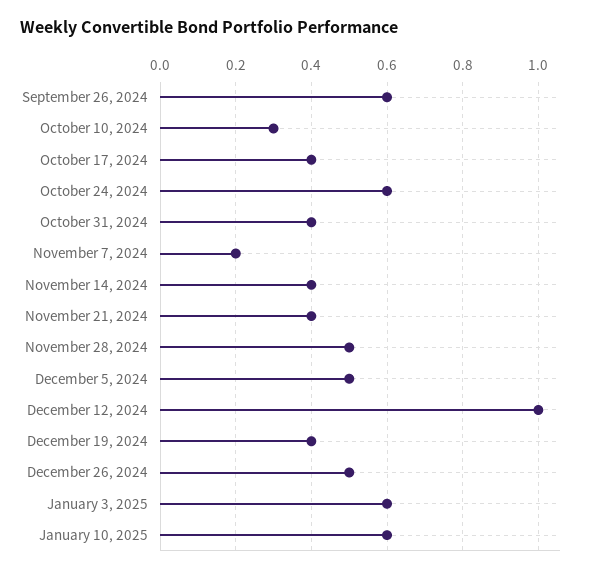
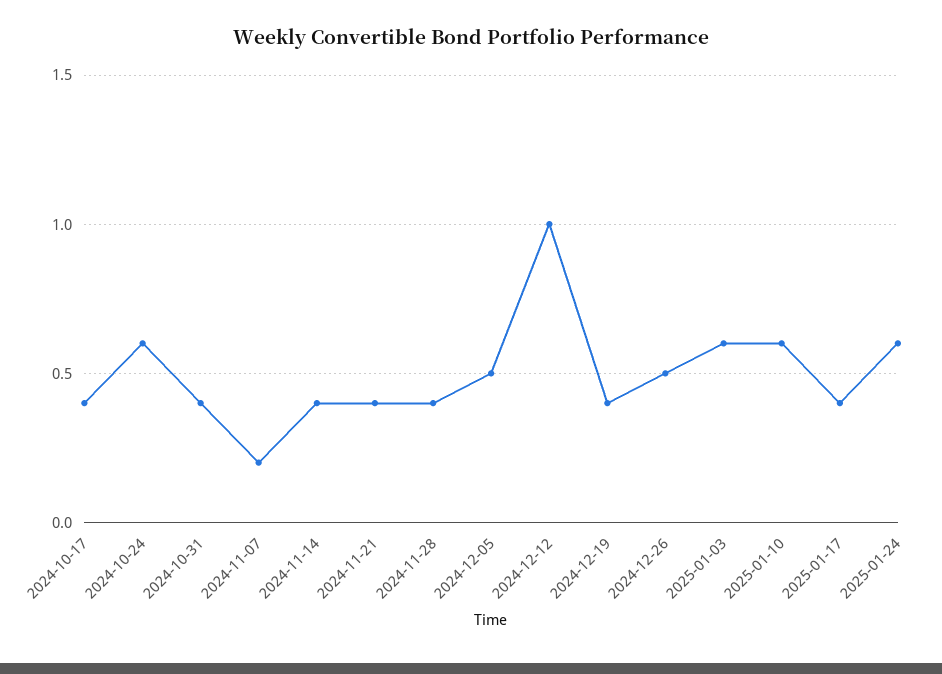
September 26, 2024: 0.6 -> none
October 10, 2024: 0.3 -> none
November 28, 2024: 0.5 -> 0.4
2025-01-17: none -> 0.4
2025-01-24: none -> 0.6

